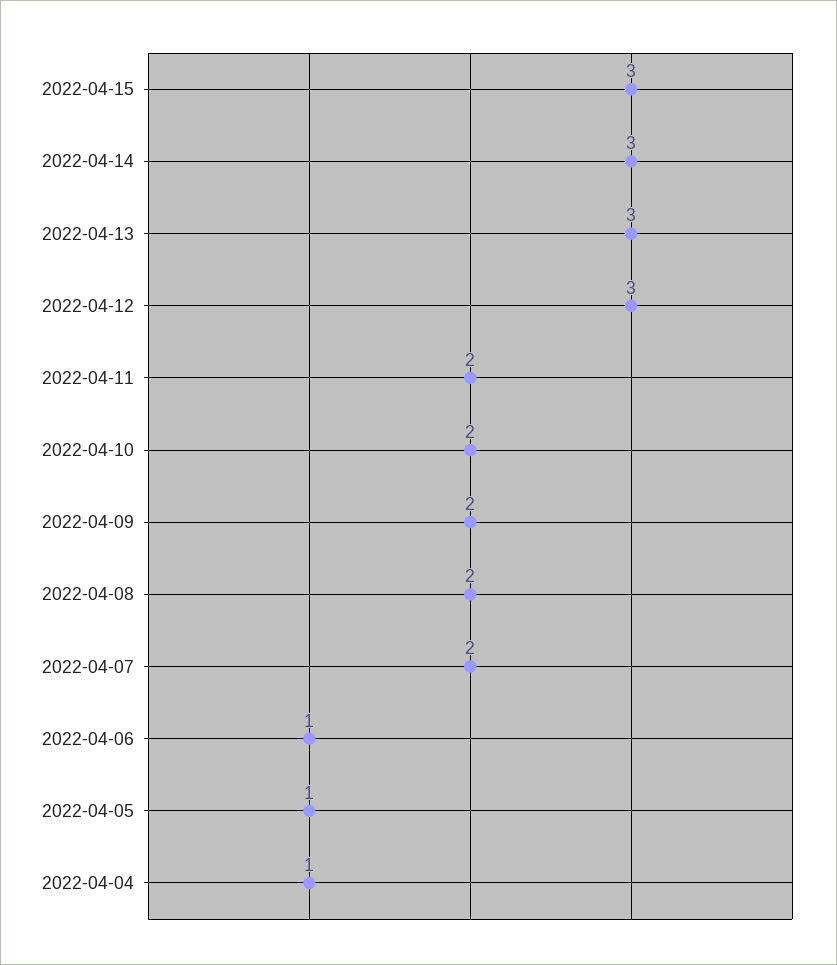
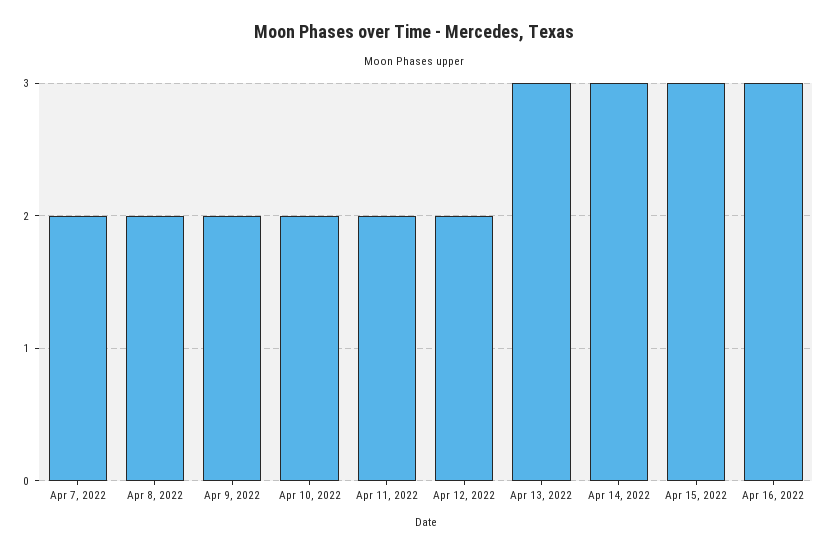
2022-04-12: 3 -> 2
2022-04-06: 1 -> none
2022-04-05: 1 -> none
2022-04-04: 1 -> none
Apr 16, 2022: none -> 3

